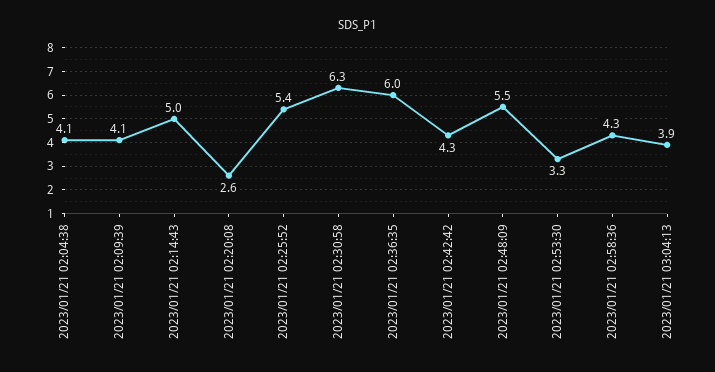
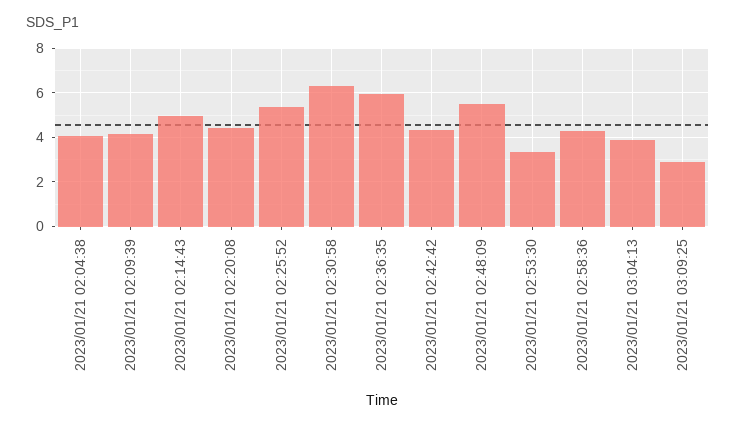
2023/01/21 02:20:08: 2.6 -> 4.5
2023/01/21 03:09:25: none -> 3

